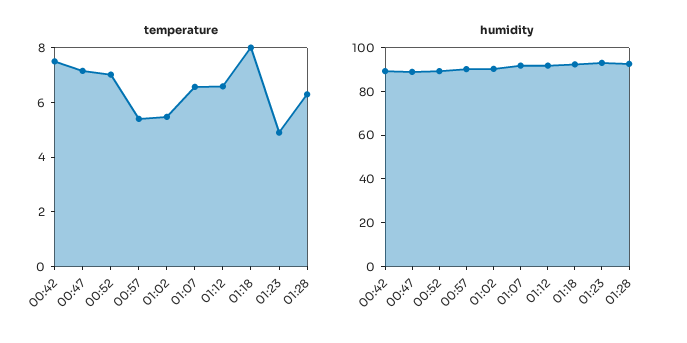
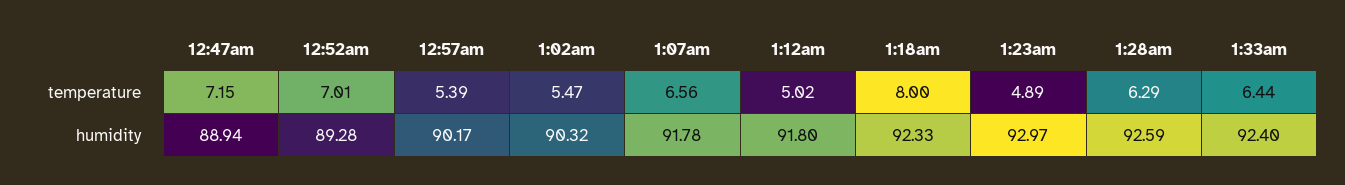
temperature, 00:42: 7.5 -> none
temperature, 01:12: 6.5 -> 5.02
humidity, 00:42: 90 -> none
temperature, 1:33am: none -> 6.44
humidity, 1:33am: none -> 92.4

